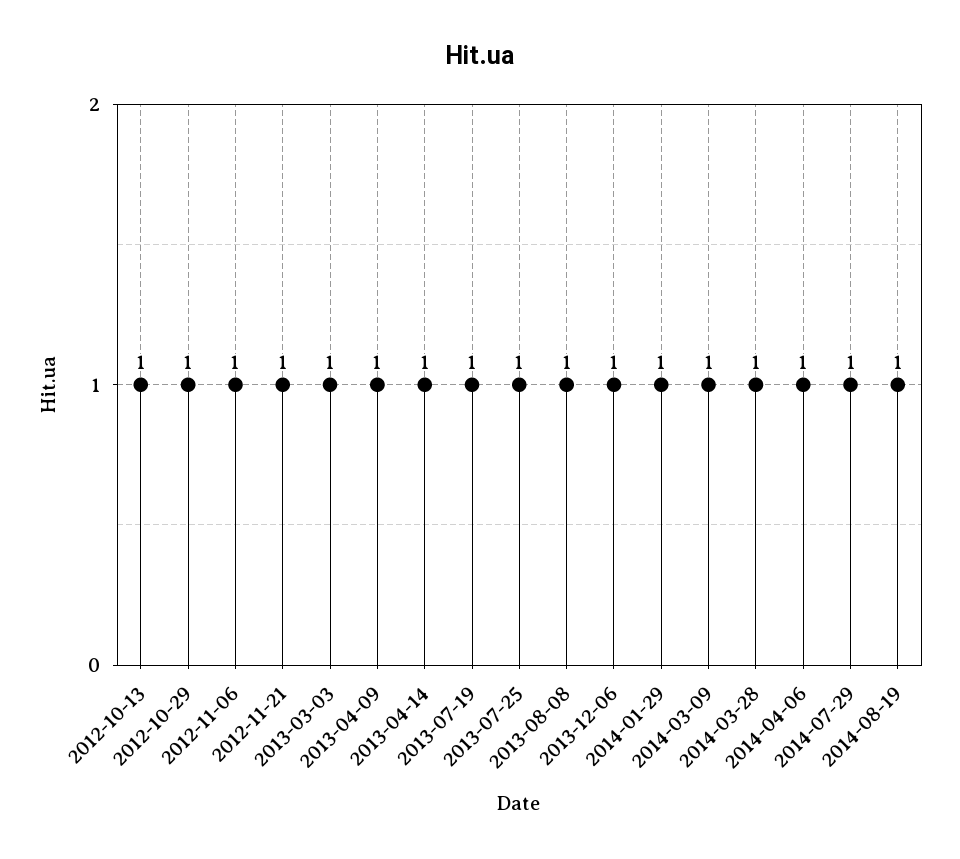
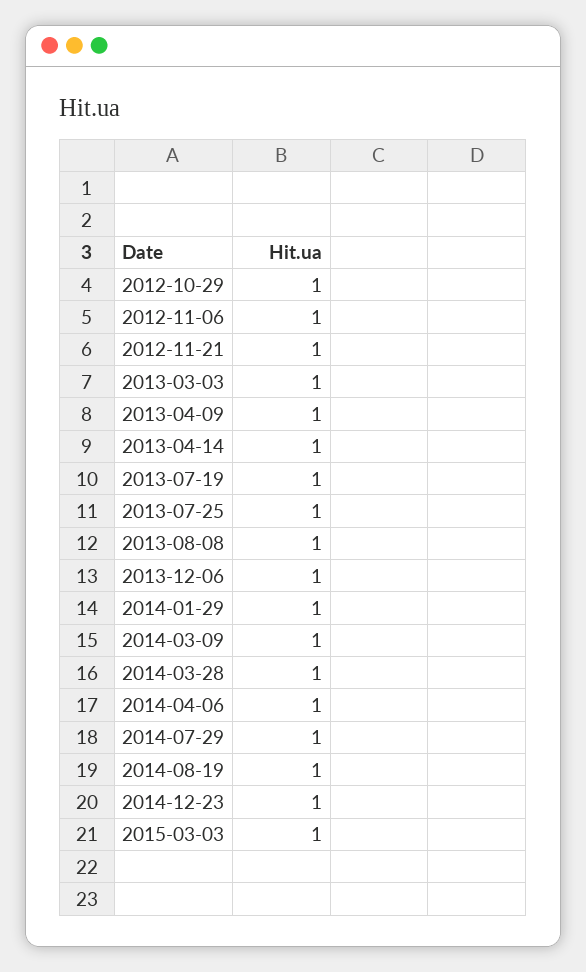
2012-10-13: 1 -> none
2014-12-23: none -> 1
2015-03-03: none -> 1

